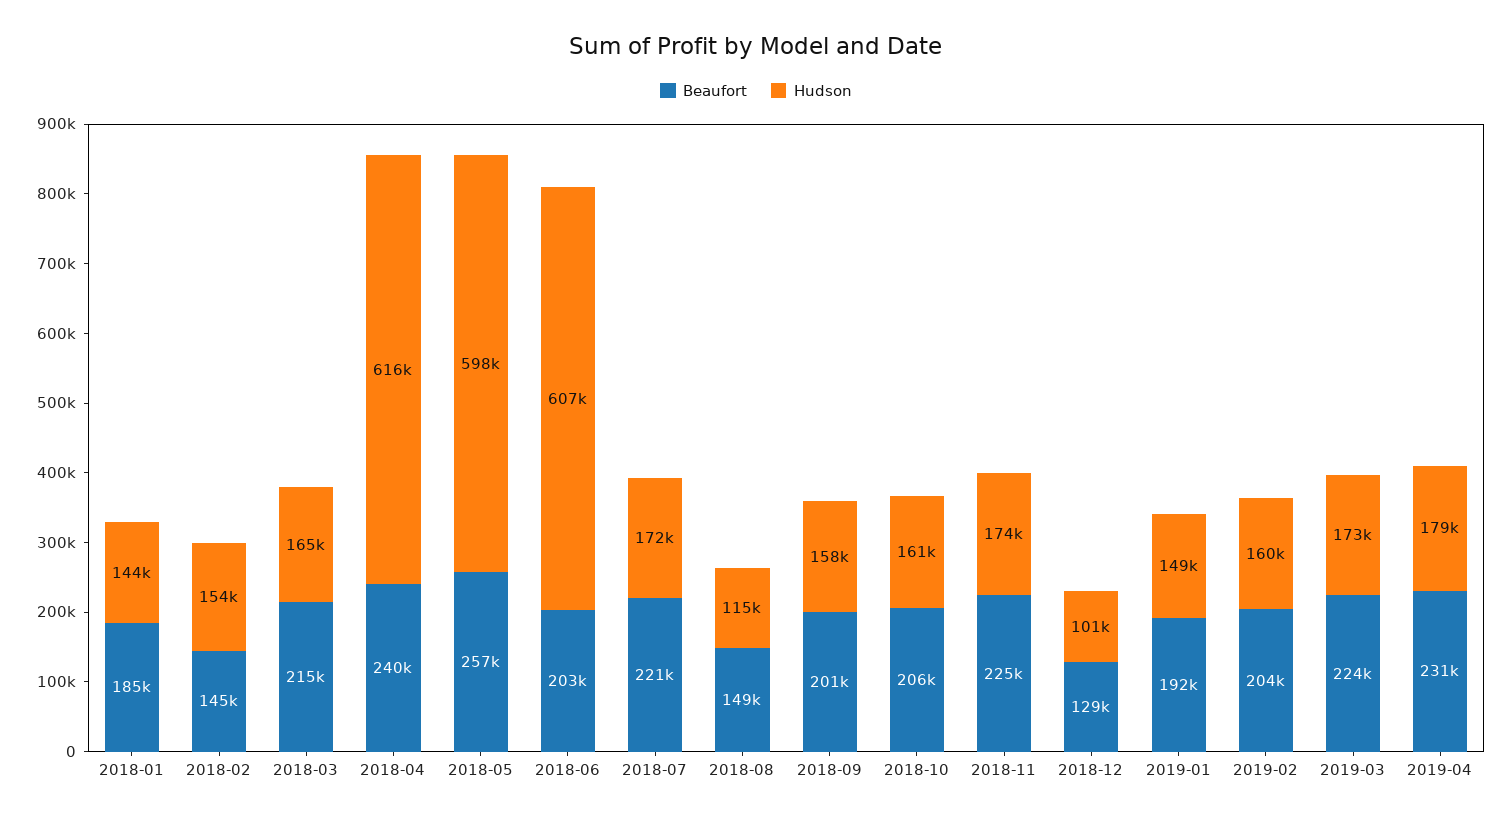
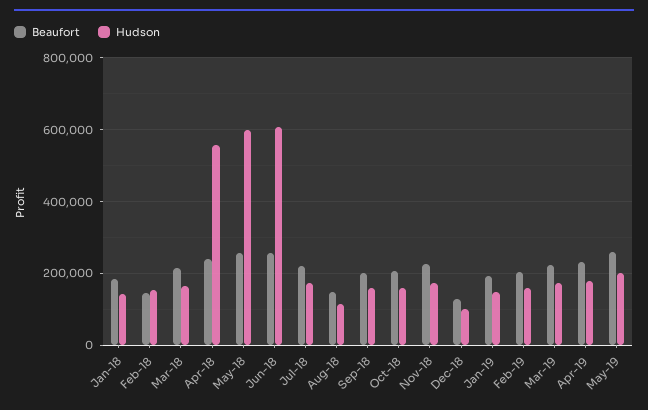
Hudson, 2018-04: 616000 -> 560000
Beaufort, 2018-06: 203000 -> 260000
Beaufort, May-19: none -> 260000
Hudson, May-19: none -> 200000

